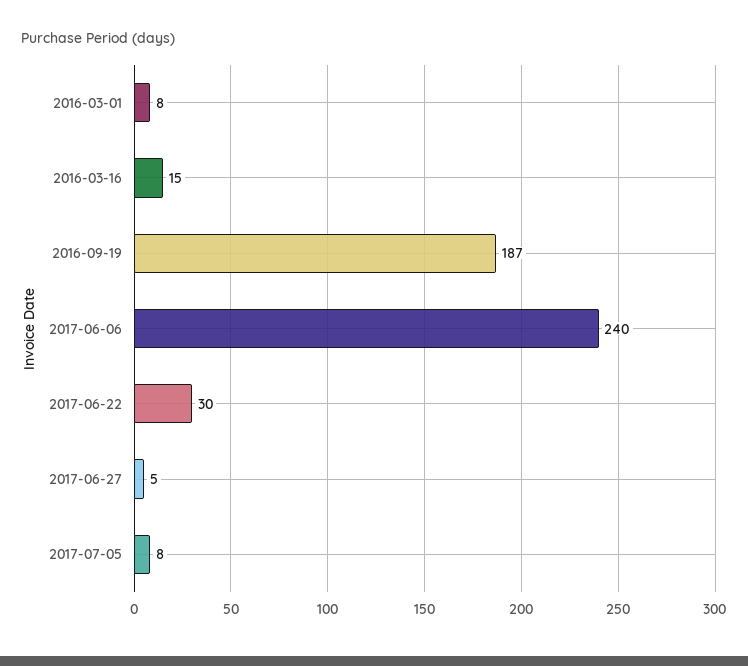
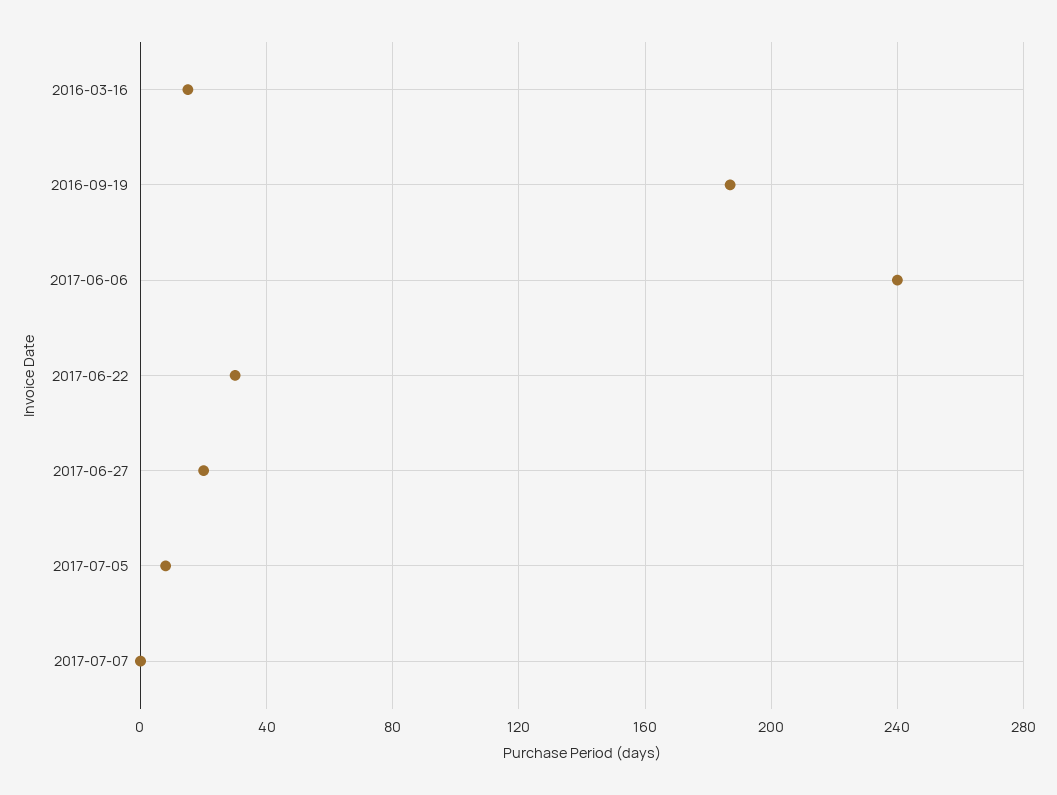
2016-03-01: 8 -> none
2017-06-27: 5 -> 20
2017-07-07: none -> 0

